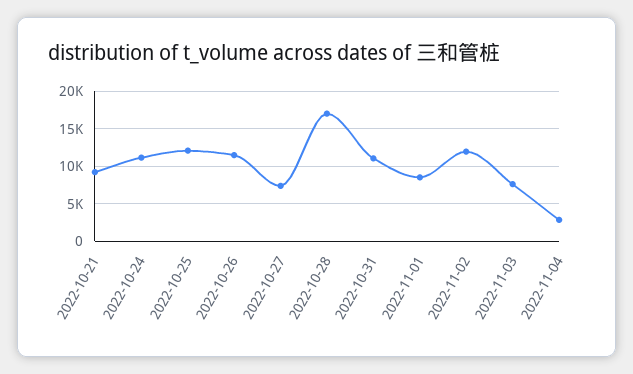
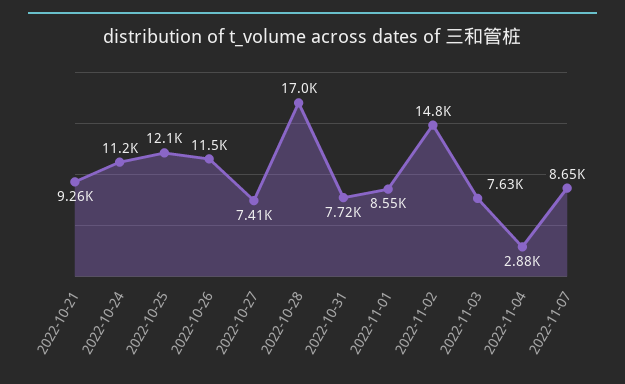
2022-10-31: 11000 -> 7720
2022-11-02: 12000 -> 14800
2022-11-07: none -> 8650

